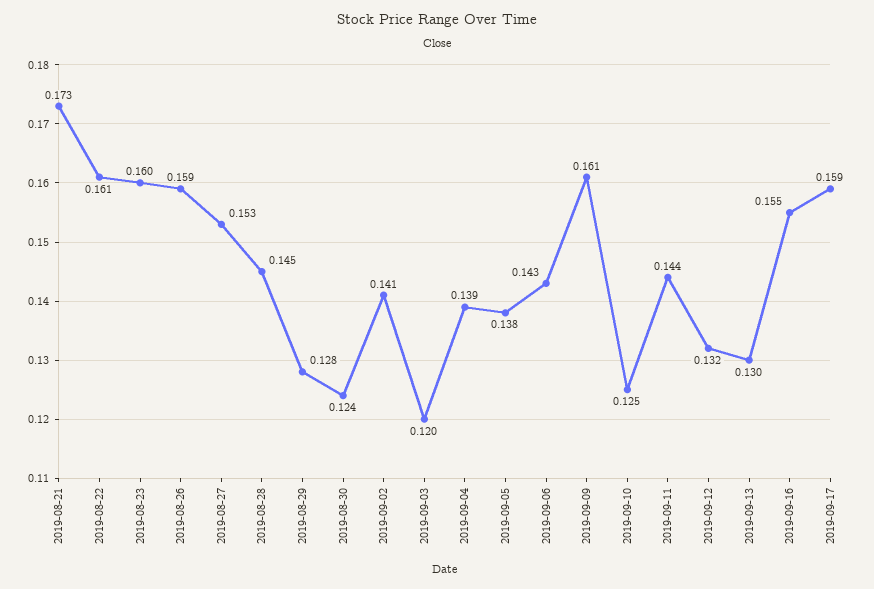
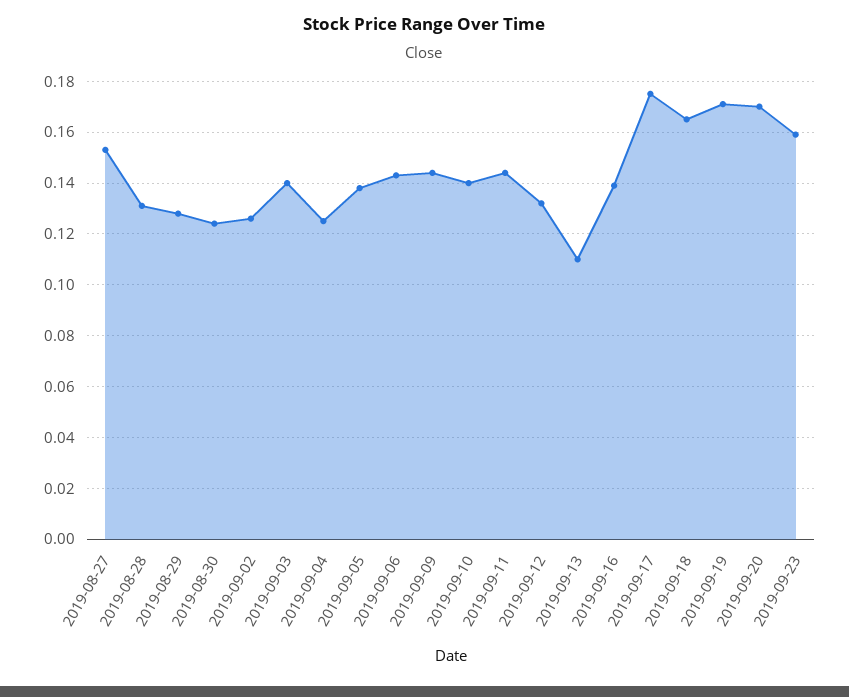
2019-08-21: 0.173 -> none
2019-08-22: 0.161 -> none
2019-08-23: 0.16 -> none
2019-08-26: 0.159 -> none
2019-08-28: 0.145 -> 0.13
2019-09-02: 0.141 -> 0.125
2019-09-03: 0.12 -> 0.14
2019-09-04: 0.139 -> 0.125
2019-09-09: 0.161 -> 0.145
2019-09-10: 0.125 -> 0.14
2019-09-13: 0.13 -> 0.11
2019-09-16: 0.155 -> 0.14
2019-09-17: 0.159 -> 0.175
2019-09-18: none -> 0.165
2019-09-19: none -> 0.17
2019-09-20: none -> 0.17
2019-09-23: none -> 0.16

